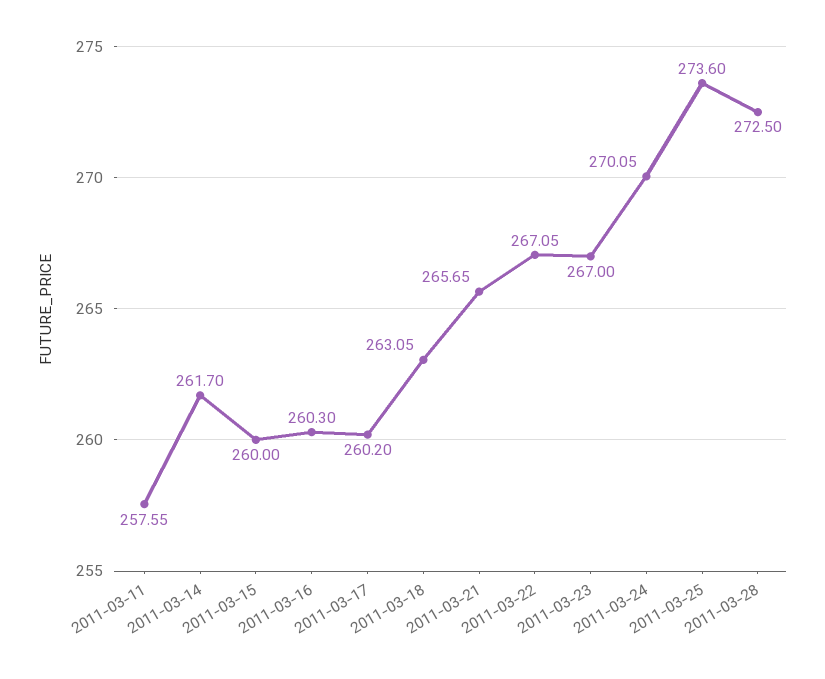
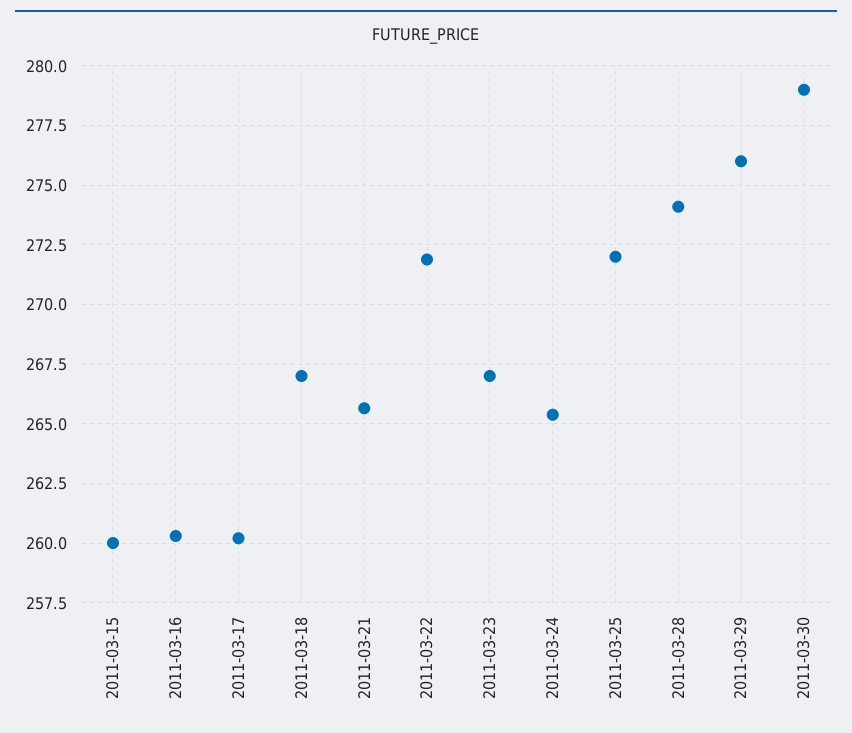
2011-03-11: 257.55 -> none
2011-03-14: 261.7 -> none
2011-03-18: 263.05 -> 267
2011-03-22: 267.05 -> 272
2011-03-24: 270.05 -> 265.5
2011-03-25: 273.6 -> 272
2011-03-28: 272.5 -> 274
2011-03-29: none -> 276
2011-03-30: none -> 279

